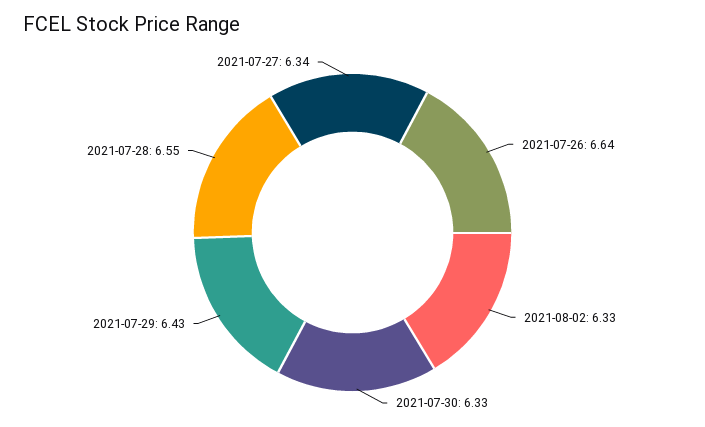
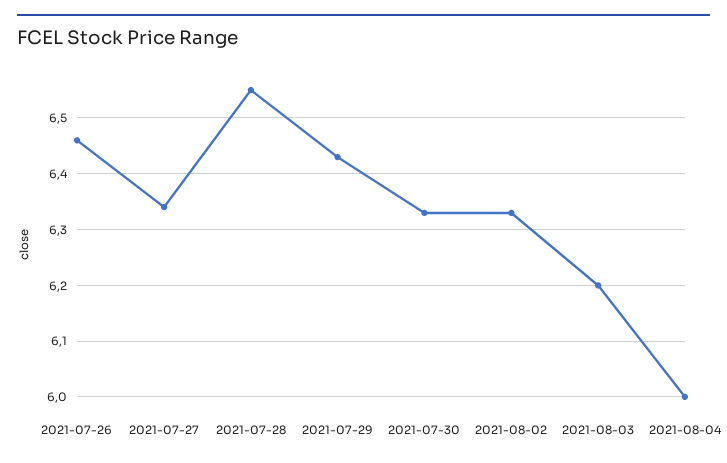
2021-07-26: 6.64 -> 6.45
2021-08-03: none -> 6.2
2021-08-04: none -> 6

